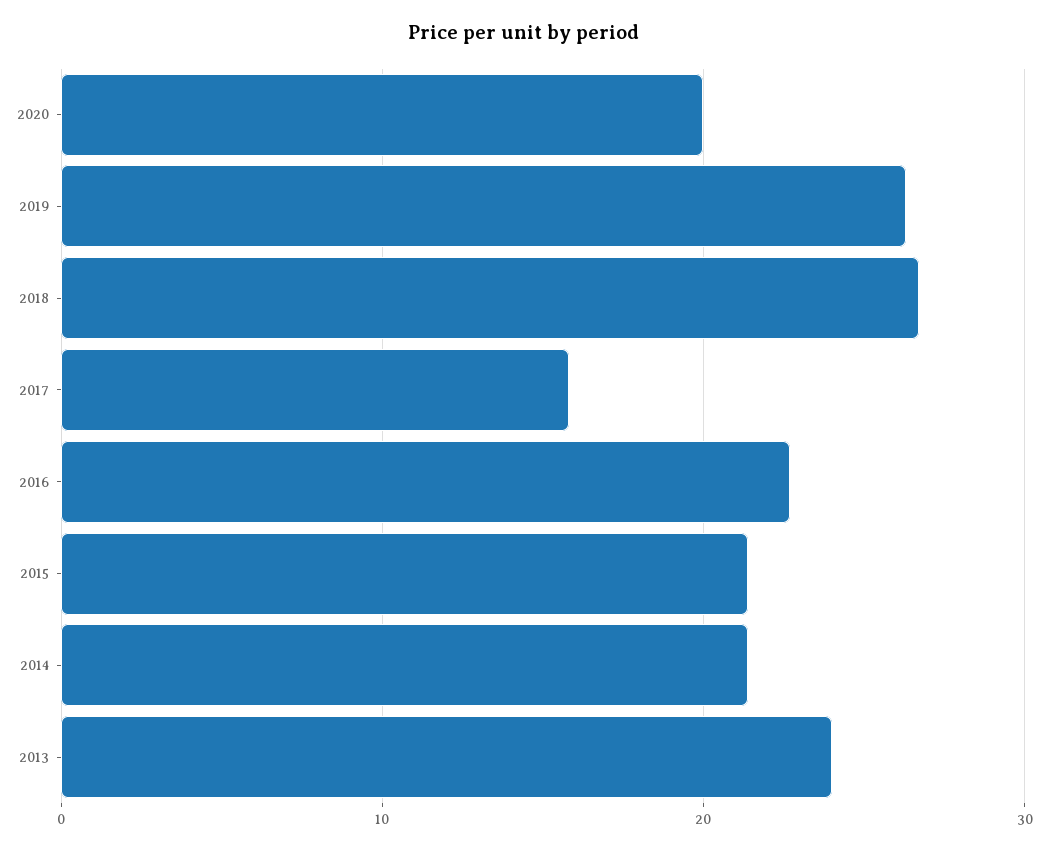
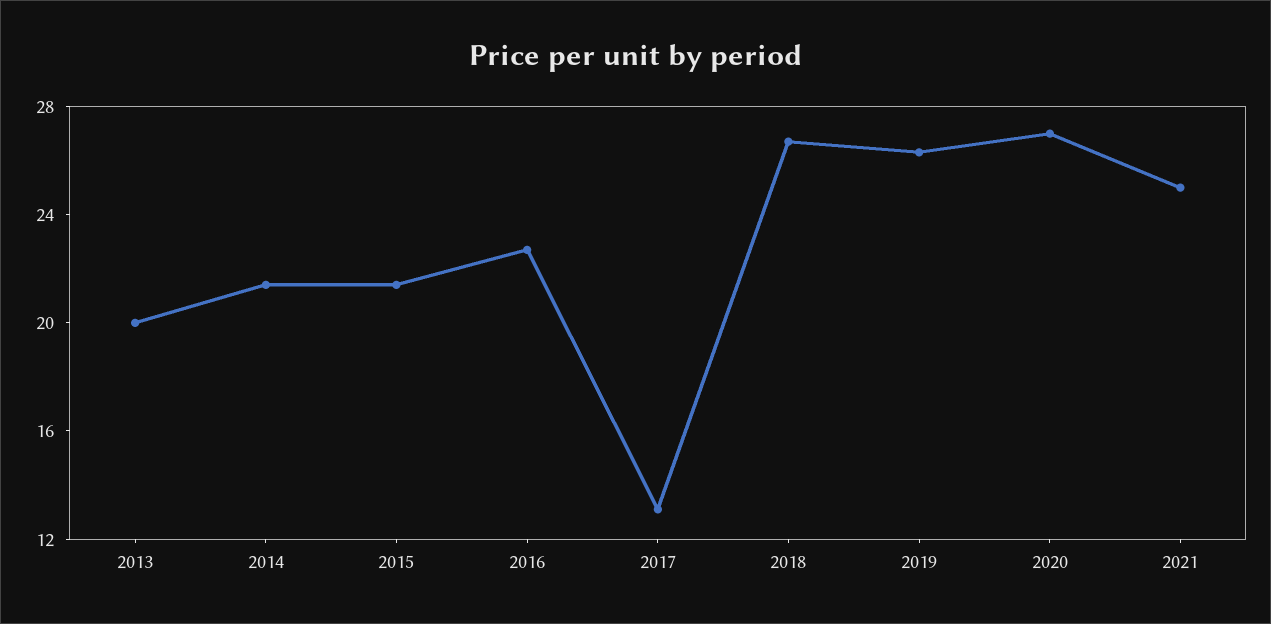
2020: 20 -> 27
2017: 16 -> 13
2013: 24 -> 20
2021: none -> 25

